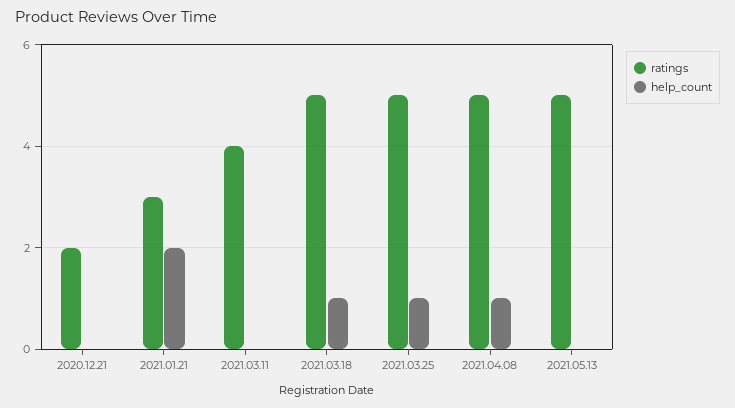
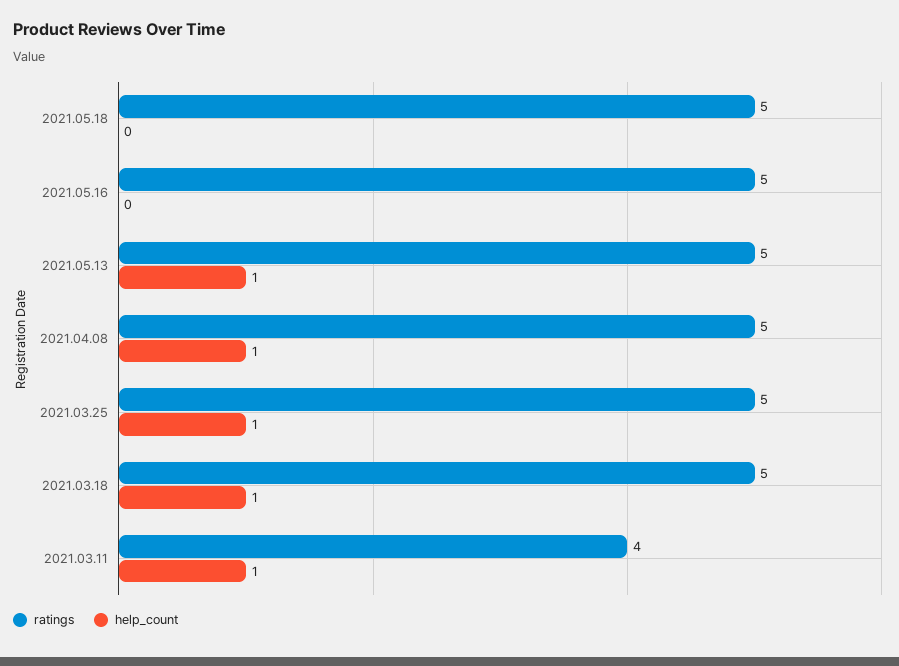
ratings, 2020.12.21: 2 -> none
help_count, 2020.12.21: 0 -> none
ratings, 2021.01.21: 3 -> none
help_count, 2021.01.21: 2 -> none
help_count, 2021.03.11: 0 -> 1
help_count, 2021.05.13: 0 -> 1
ratings, 2021.05.18: none -> 5
help_count, 2021.05.18: none -> 0
ratings, 2021.05.16: none -> 5
help_count, 2021.05.16: none -> 0

